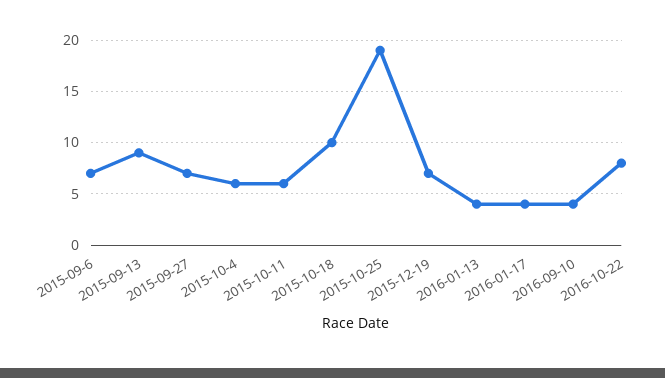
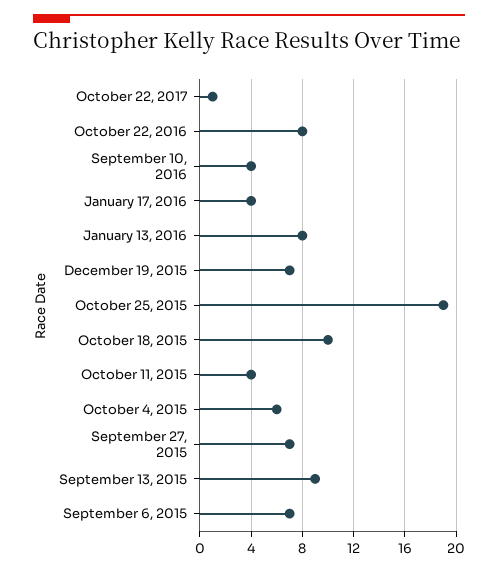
2015-10-11: 6 -> 4
2016-01-13: 4 -> 8
October 22, 2017: none -> 1

